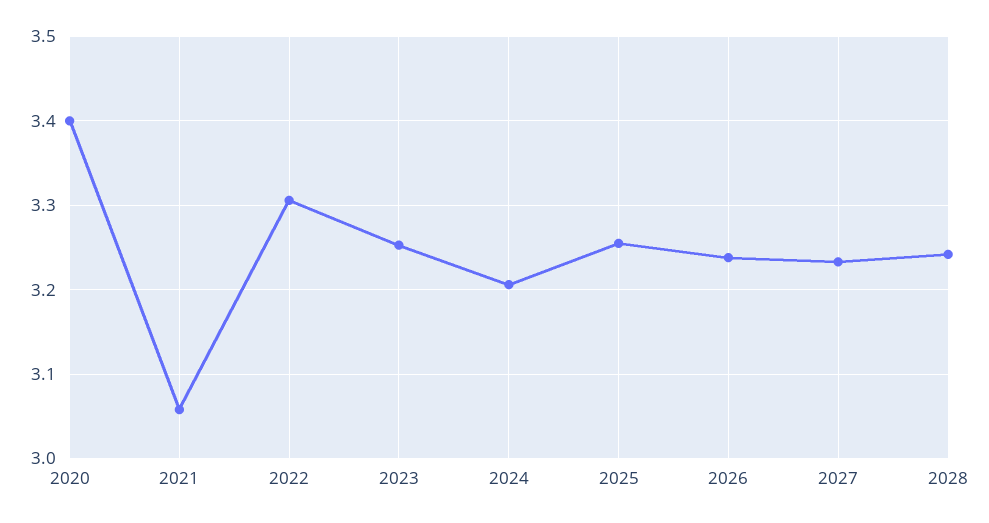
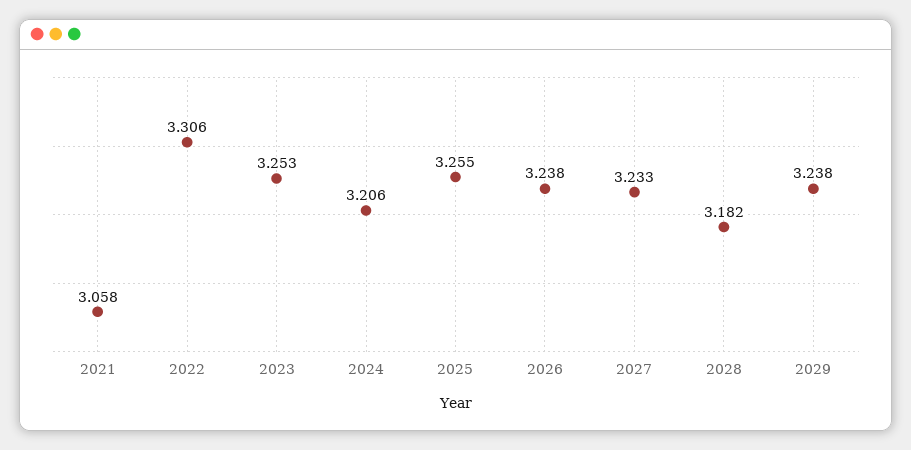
2020: 3.4 -> none
2028: 3.24 -> 3.182
2029: none -> 3.238

